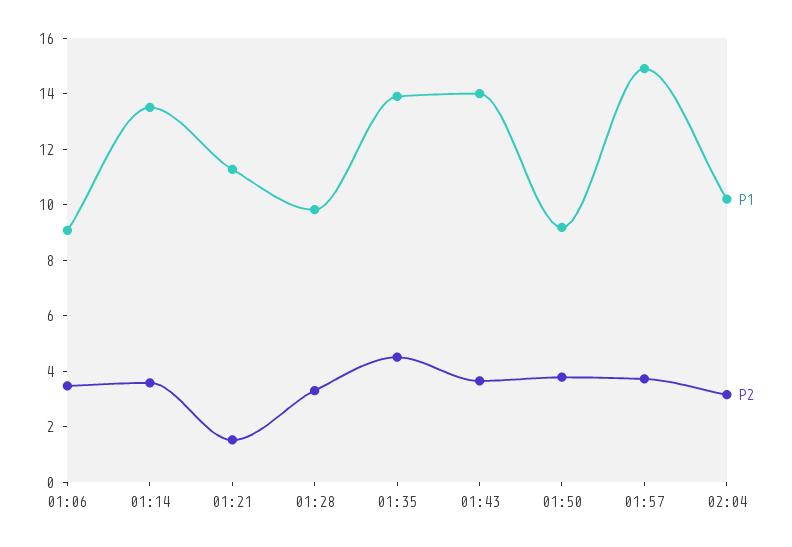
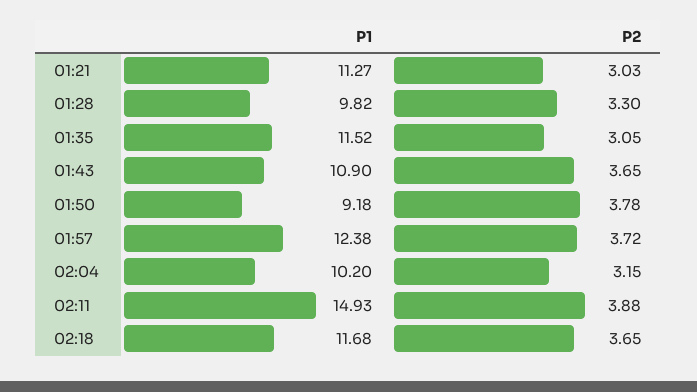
P1, 01:06: 9 -> none
P2, 01:06: 3.5 -> none
P1, 01:14: 13.5 -> none
P2, 01:14: 3.5 -> none
P2, 01:21: 1.5 -> 3.03
P1, 01:35: 14 -> 11.52
P2, 01:35: 4.5 -> 3.05
P1, 01:43: 14 -> 10.9
P1, 01:57: 15 -> 12.38
P1, 02:11: none -> 14.93
P2, 02:11: none -> 3.88
P1, 02:18: none -> 11.68
P2, 02:18: none -> 3.65

